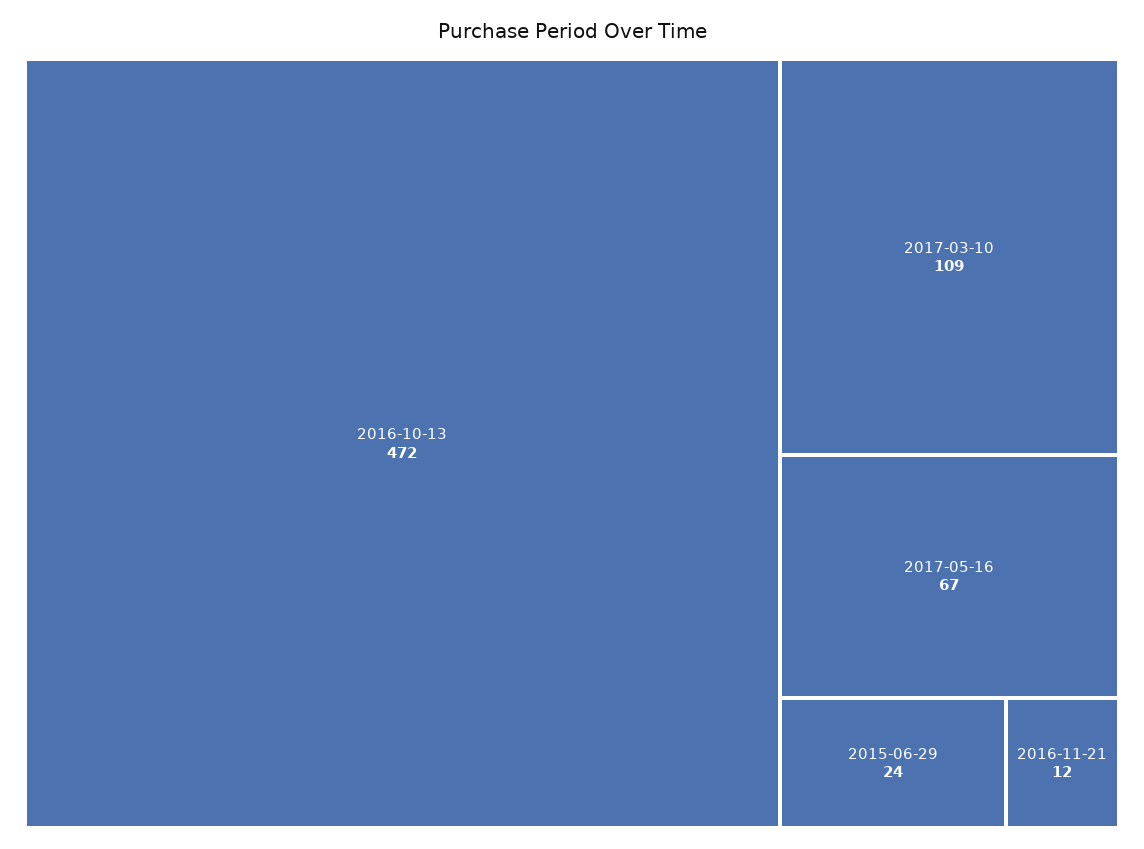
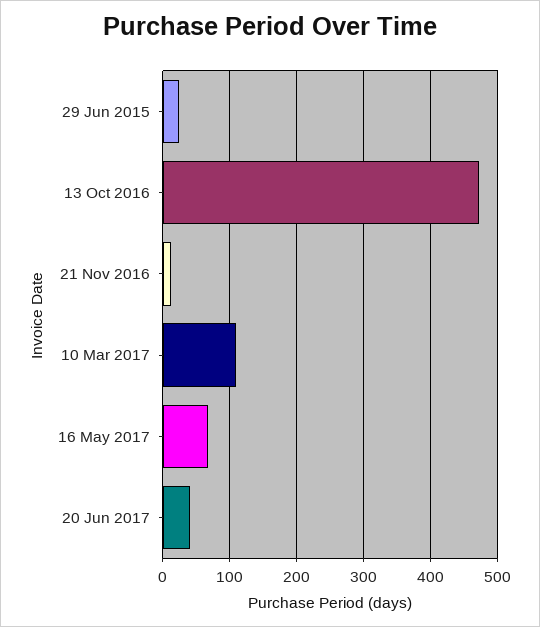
20 Jun 2017: none -> 40

